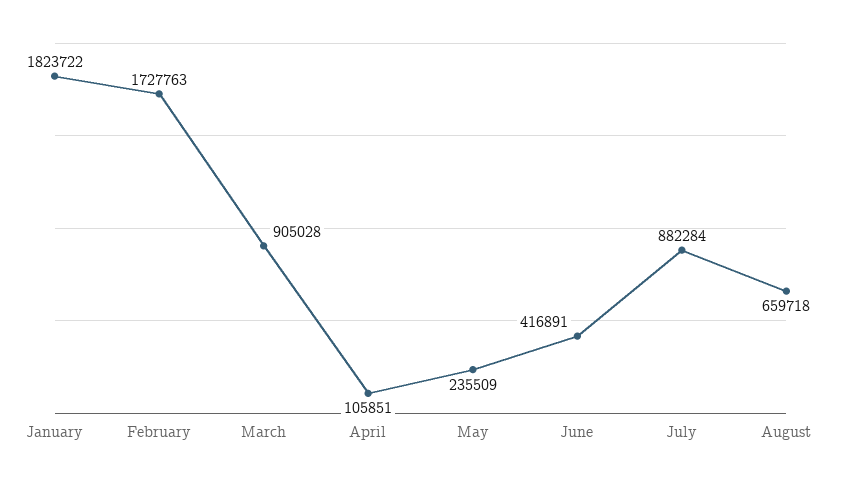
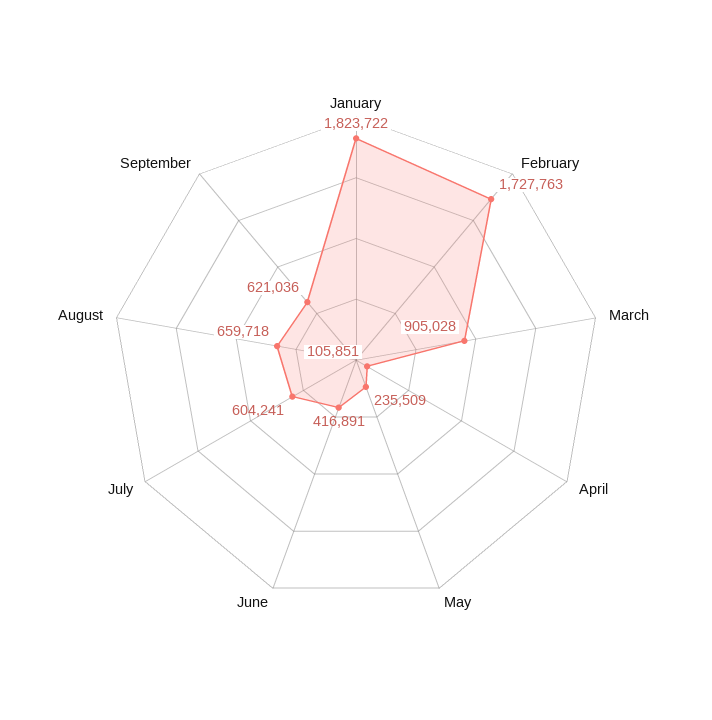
July: 882284 -> 604241
September: none -> 621036

